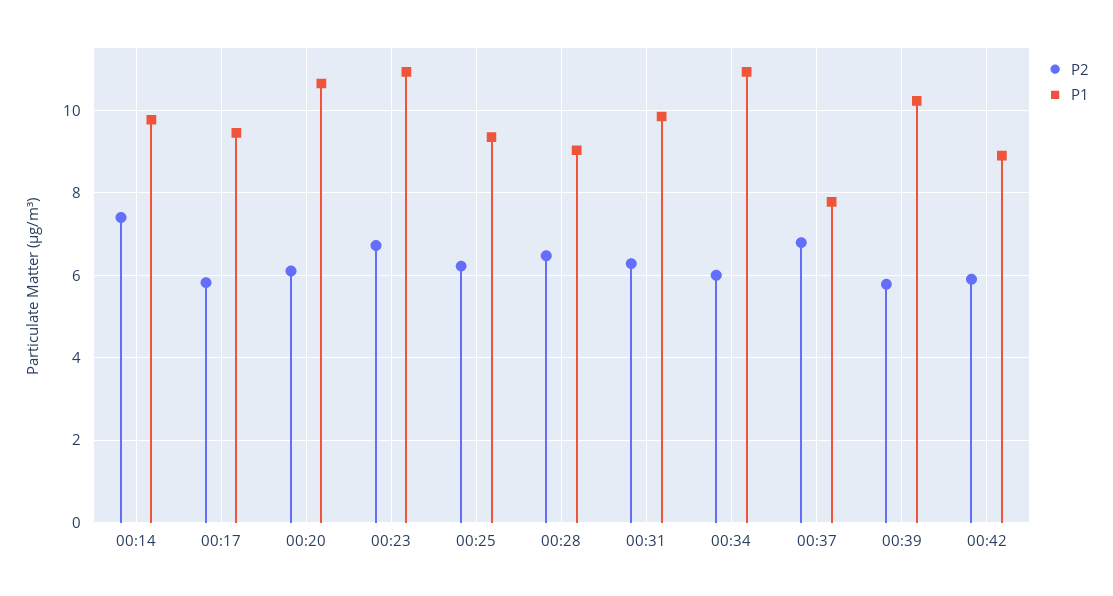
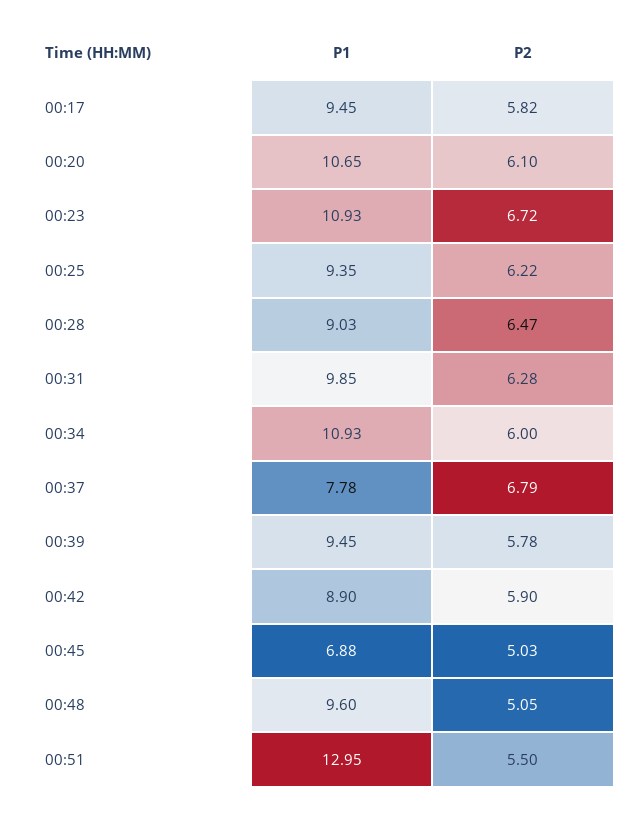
P2, 00:14: 7.4 -> none
P1, 00:14: 9.8 -> none
P1, 00:39: 10.2 -> 9.45
P1, 00:45: none -> 6.88
P2, 00:45: none -> 5.03
P1, 00:48: none -> 9.6
P2, 00:48: none -> 5.05
P1, 00:51: none -> 12.95
P2, 00:51: none -> 5.5

